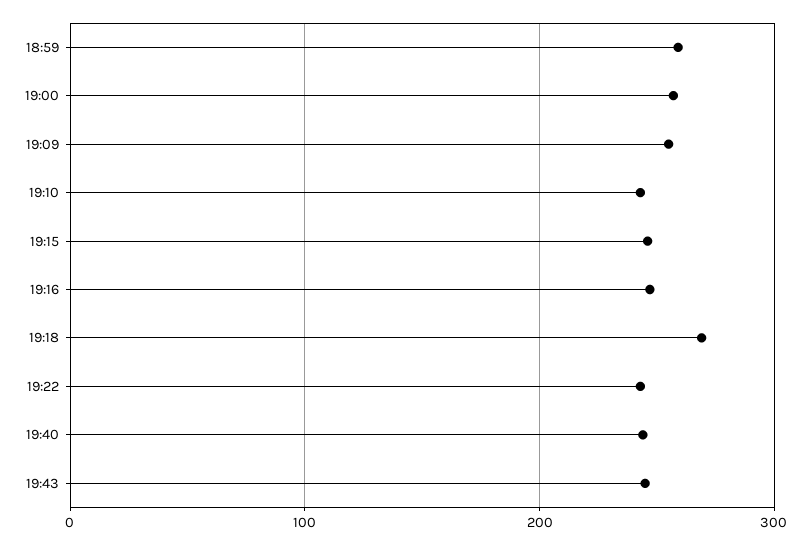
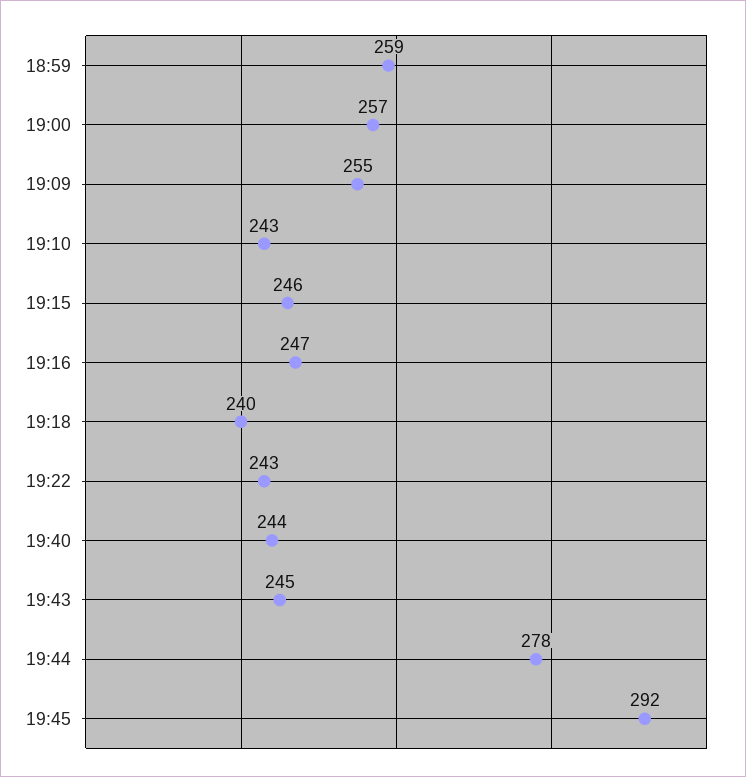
19:18: 270 -> 240
19:44: none -> 278
19:45: none -> 292

